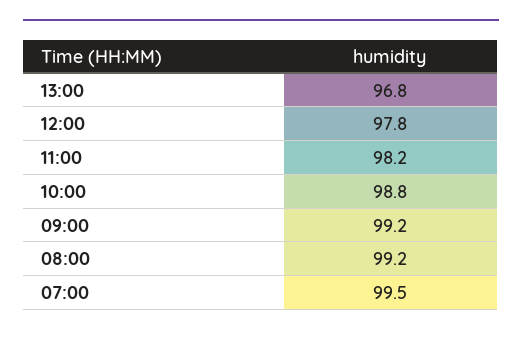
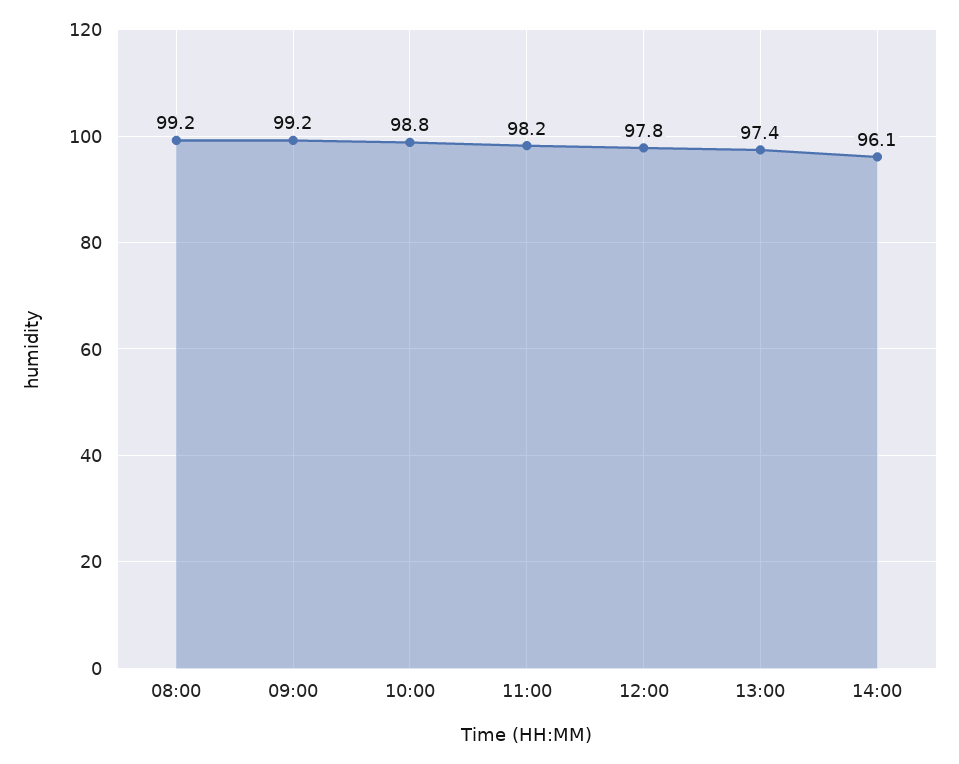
13:00: 96.8 -> 97.4
07:00: 99.5 -> none
14:00: none -> 96.1

